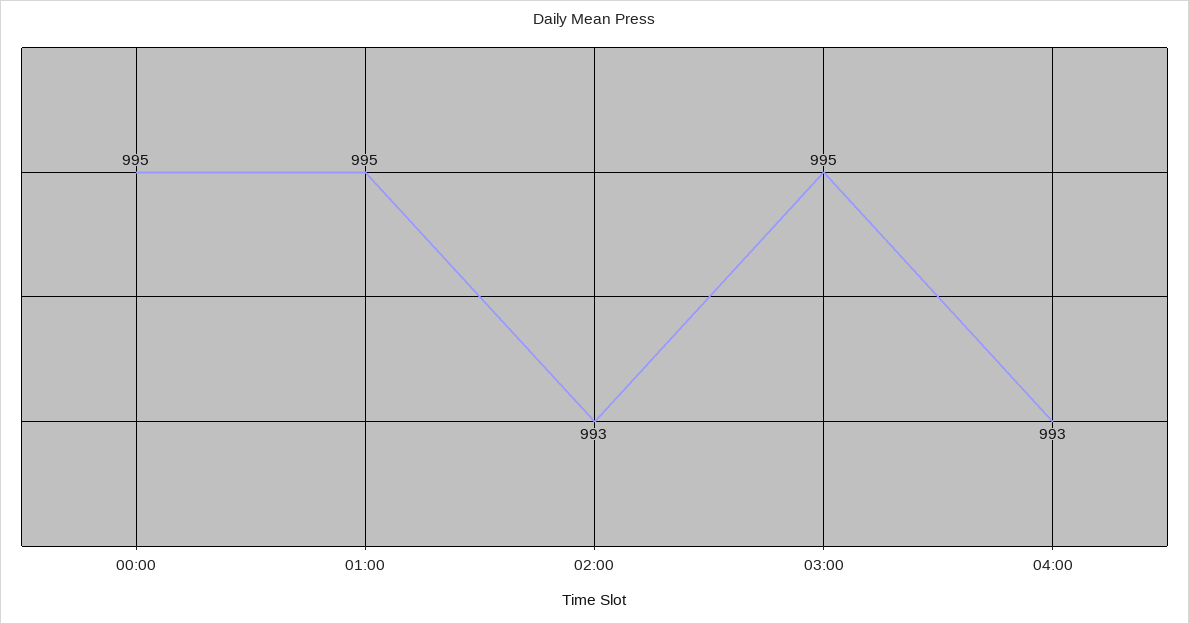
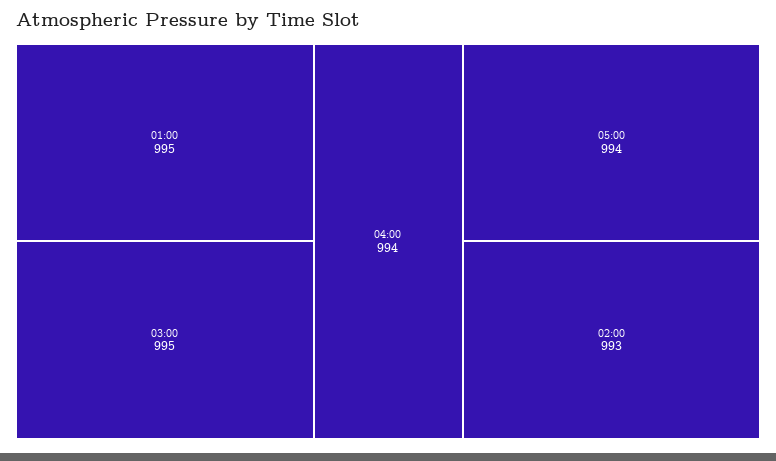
00:00: 995 -> none
04:00: 993 -> 994
05:00: none -> 994

